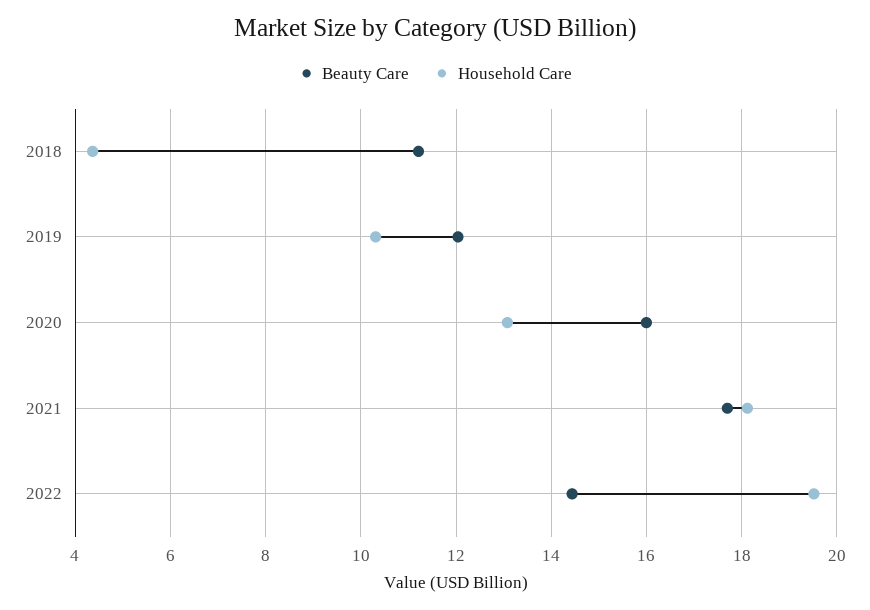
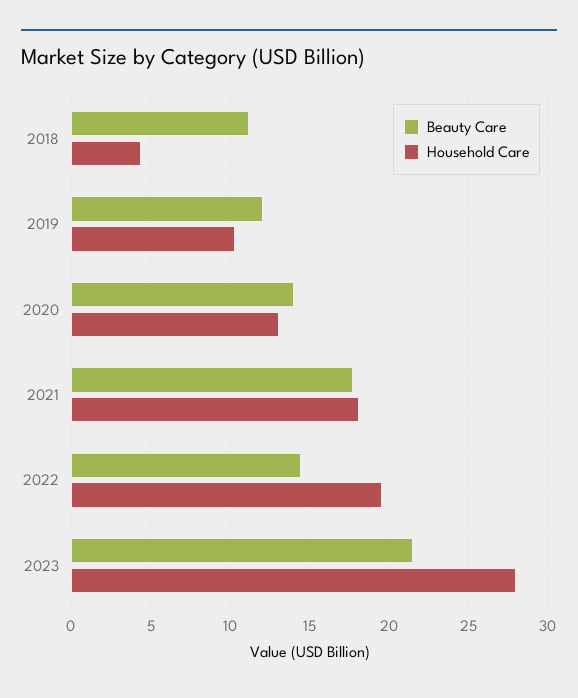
Beauty Care, 2020: 16 -> 14
Beauty Care, 2023: none -> 21.5
Household Care, 2023: none -> 28

